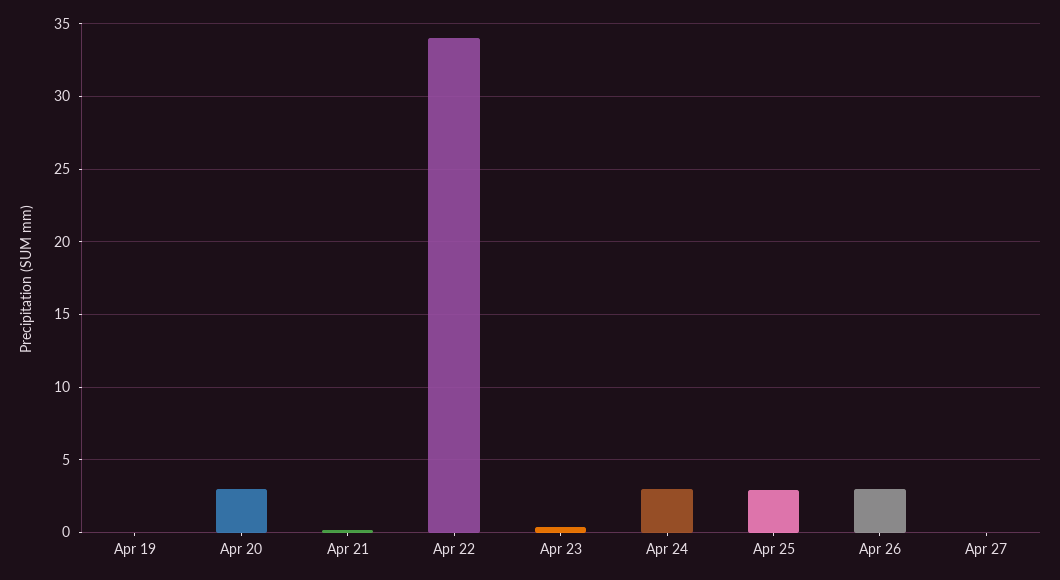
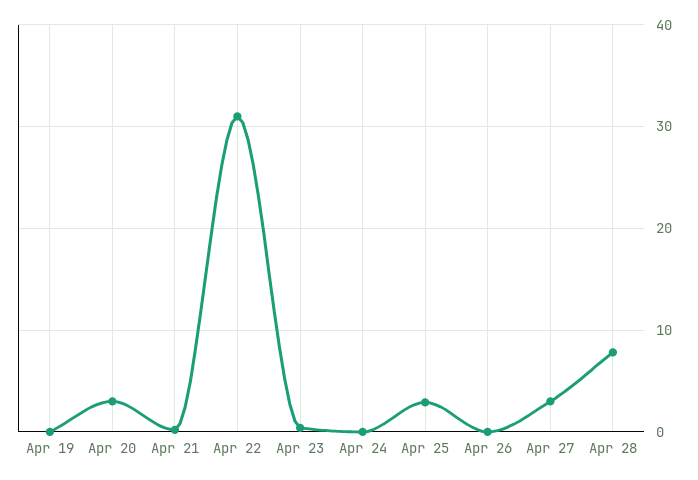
Apr 22: 34 -> 31
Apr 24: 3 -> 0
Apr 26: 3 -> 0
Apr 27: 0 -> 3
Apr 28: none -> 8

